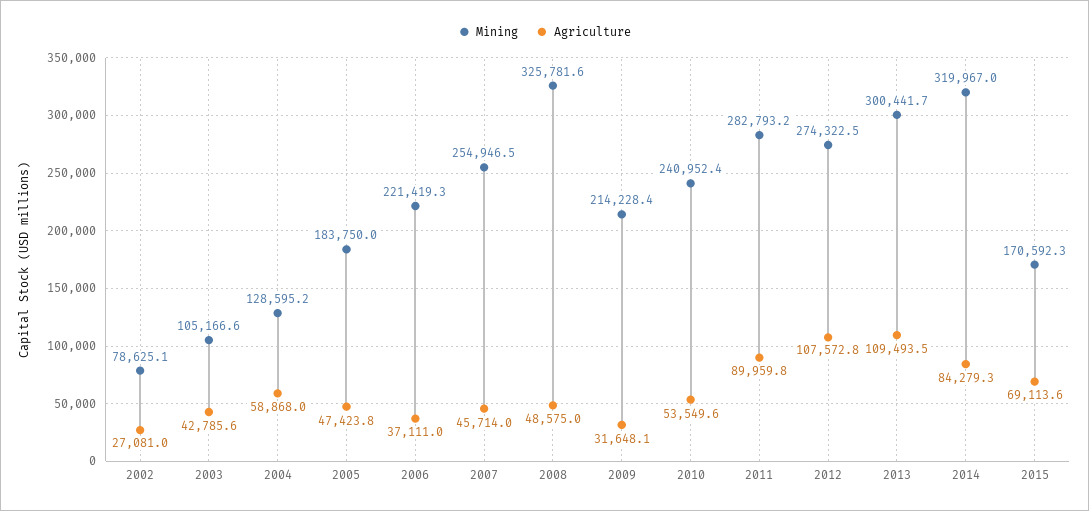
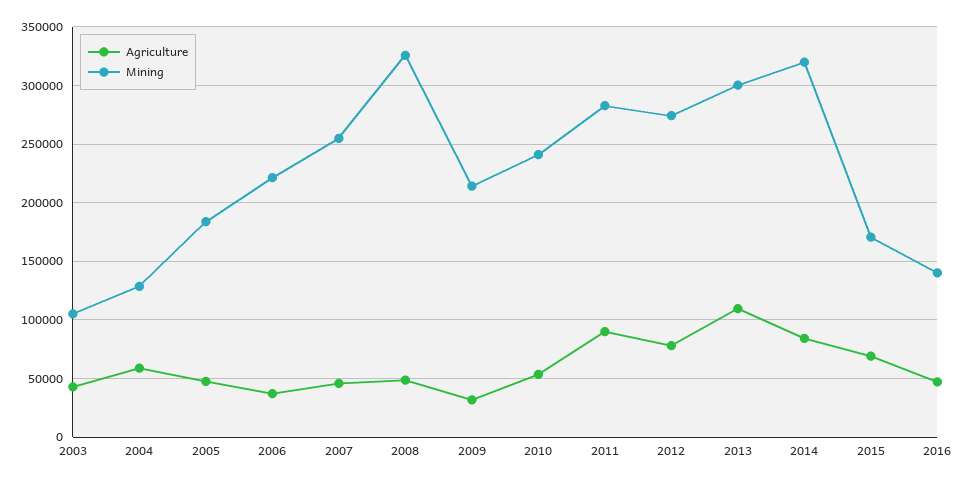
Mining, 2002: 78625.1 -> none
Agriculture, 2002: 27081 -> none
Agriculture, 2012: 107572.8 -> 80000
Agriculture, 2016: none -> 50000
Mining, 2016: none -> 140000

